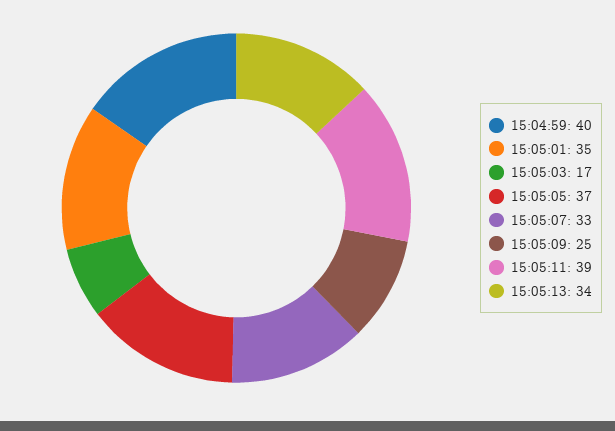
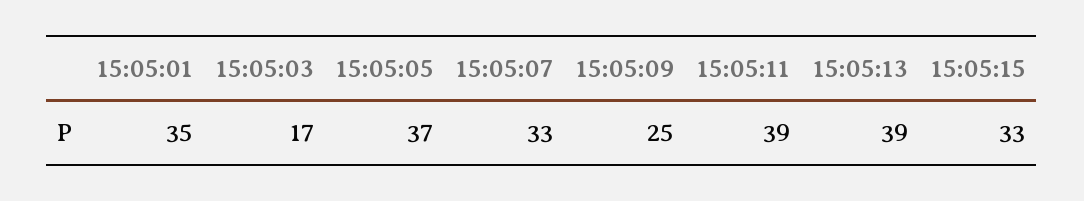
15:04:59: 40 -> none
15:05:13: 34 -> 39
15:05:15: none -> 33

